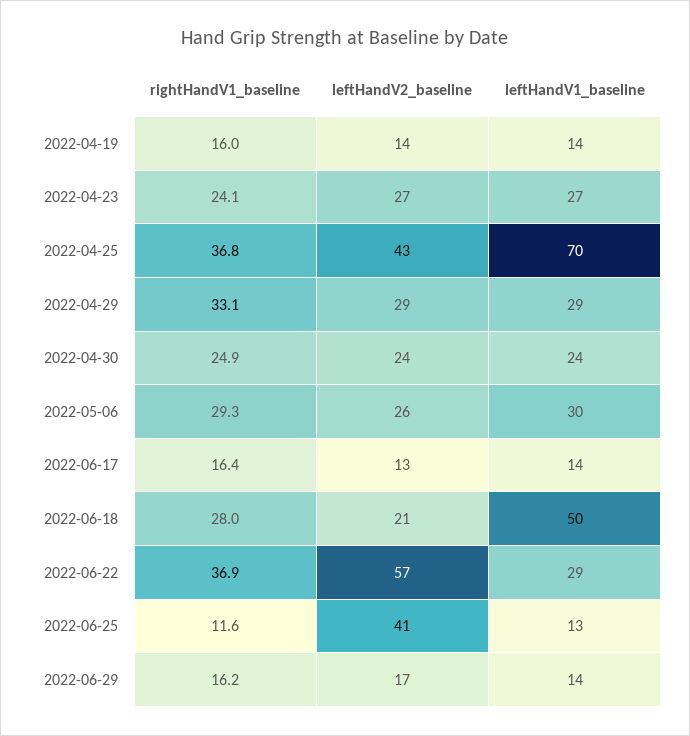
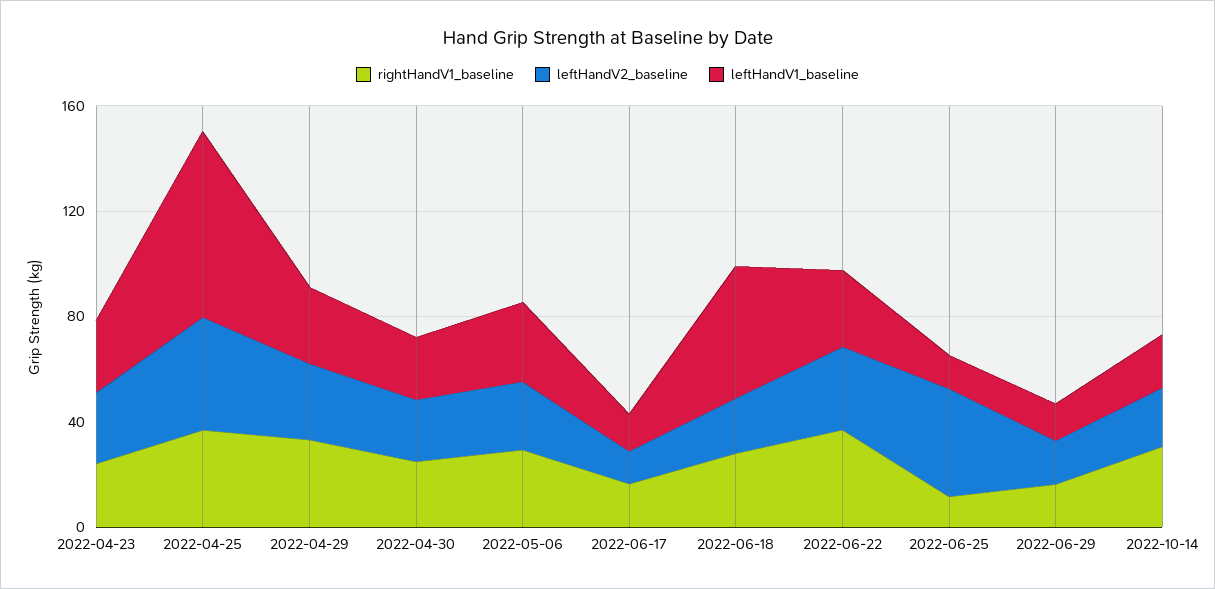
rightHandV1_baseline, 2022-04-19: 16 -> none
leftHandV2_baseline, 2022-04-19: 14 -> none
leftHandV1_baseline, 2022-04-19: 14 -> none
leftHandV2_baseline, 2022-06-22: 57 -> 30
rightHandV1_baseline, 2022-10-14: none -> 30
leftHandV2_baseline, 2022-10-14: none -> 20
leftHandV1_baseline, 2022-10-14: none -> 20

